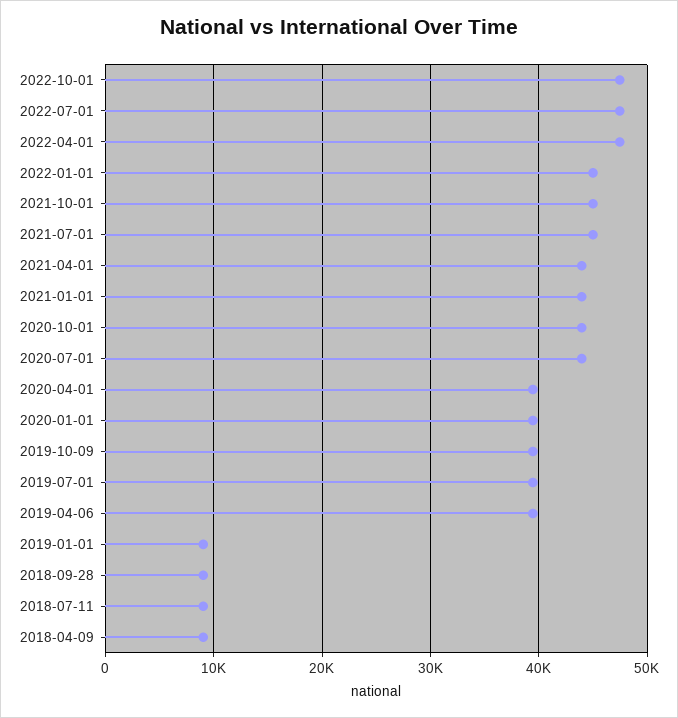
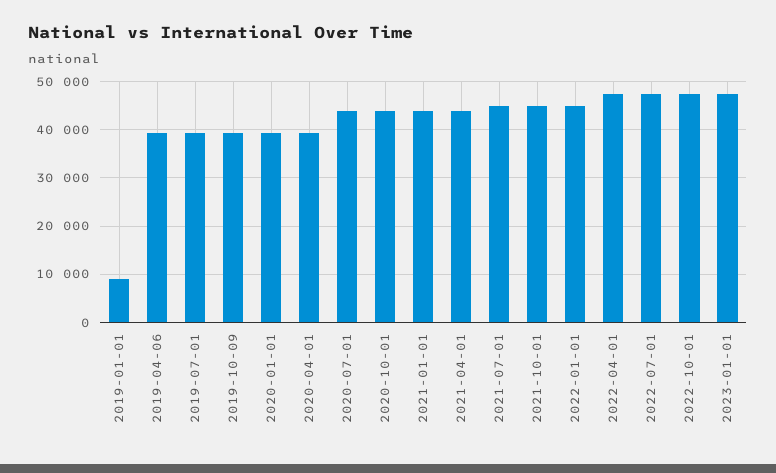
2018-09-28: 9000 -> none
2018-07-11: 9000 -> none
2018-04-09: 9000 -> none
2023-01-01: none -> 48000

